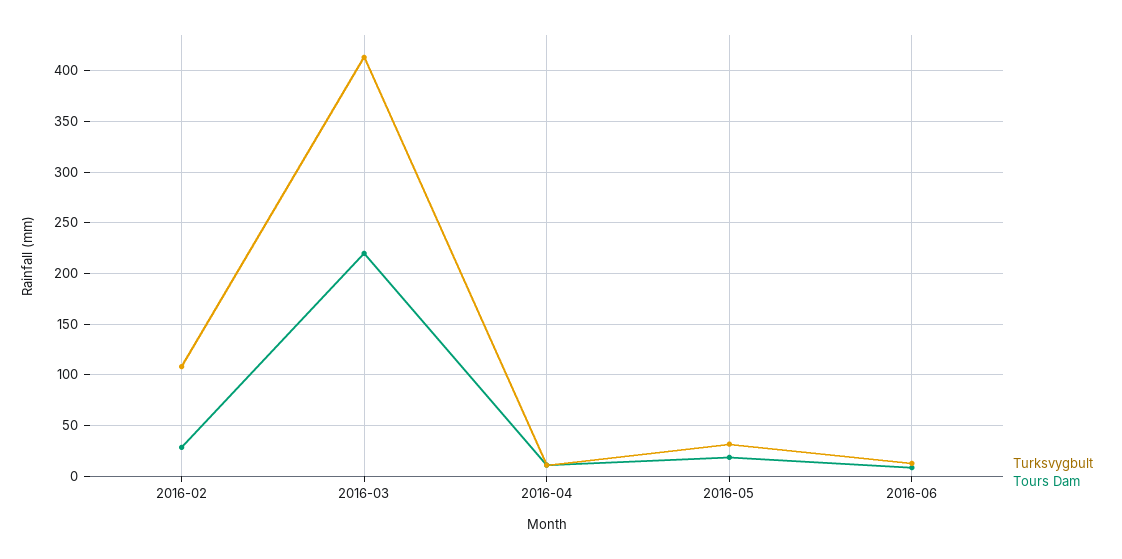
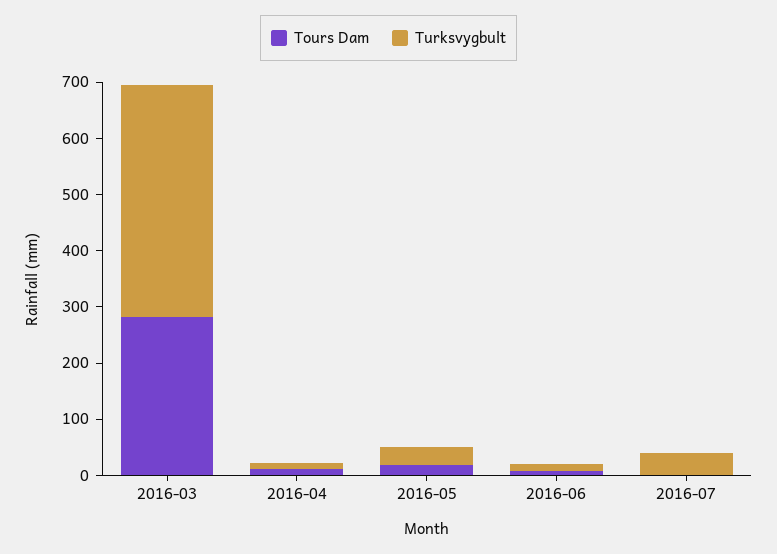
Turksvygbult, 2016-02: 110 -> none
Tours Dam, 2016-02: 30 -> none
Tours Dam, 2016-03: 220 -> 280
Tours Dam, 2016-07: none -> 0
Turksvygbult, 2016-07: none -> 40

